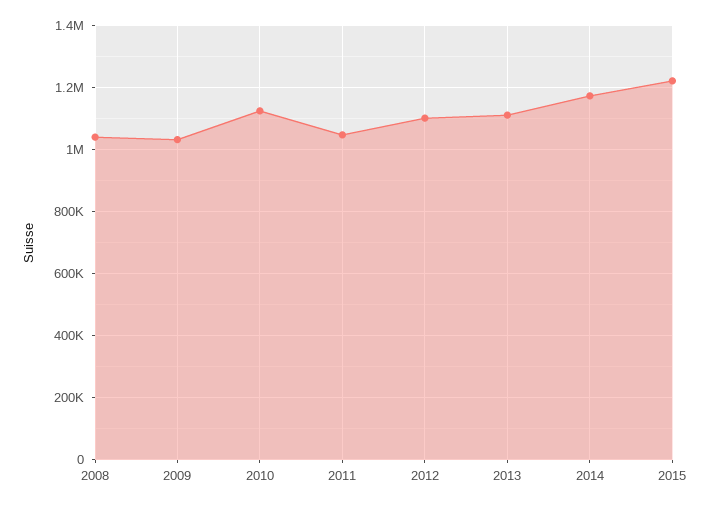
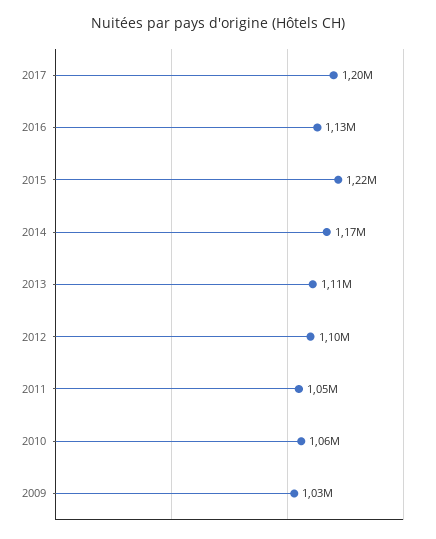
2008: 1040000 -> none
2010: 1120000 -> 1060000
2017: none -> 1200000
2016: none -> 1130000

